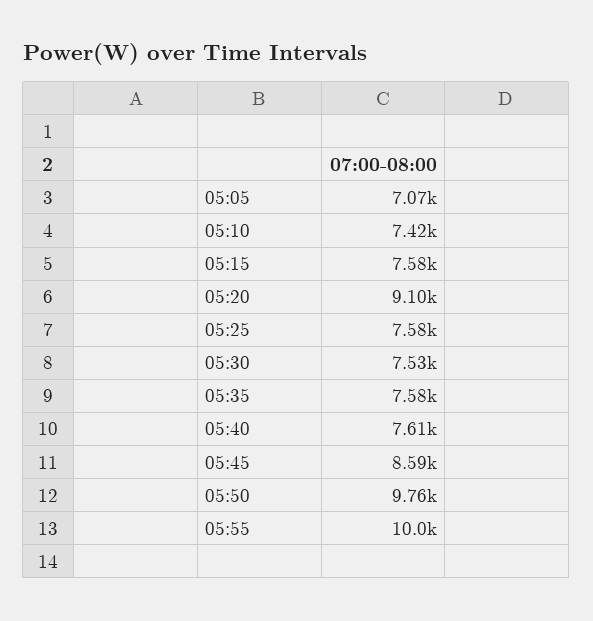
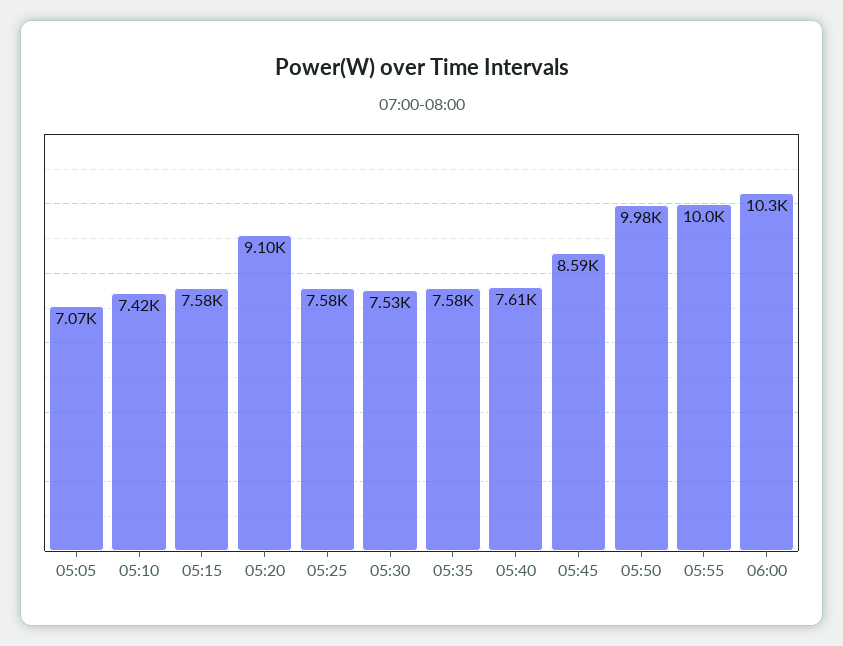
05:50: 9760 -> 9980
06:00: none -> 10300

